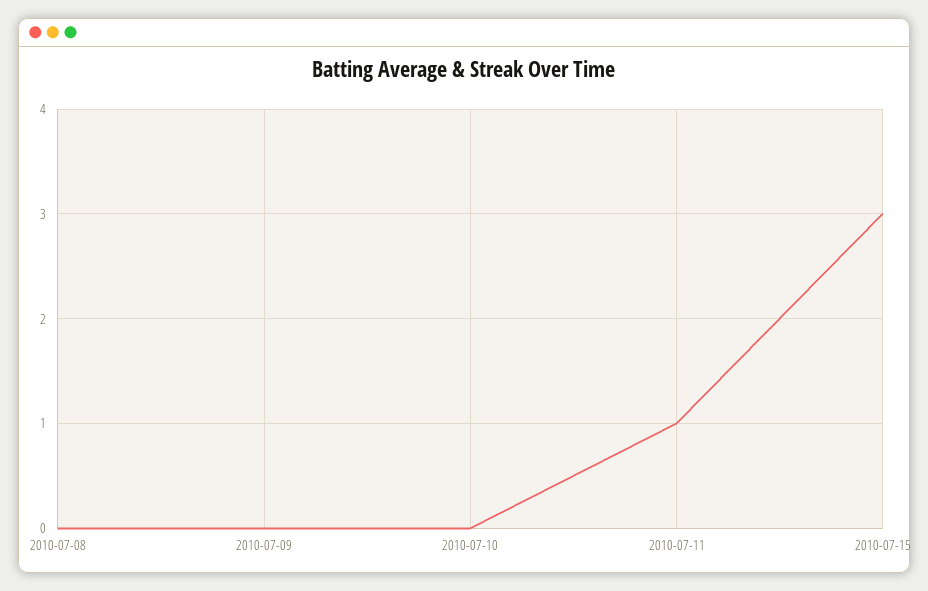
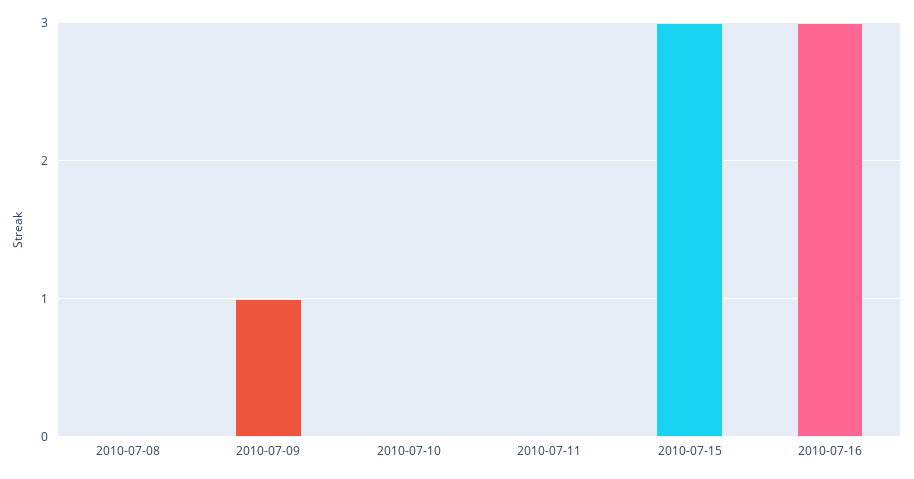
2010-07-09: 0 -> 1
2010-07-11: 1 -> 0
2010-07-16: none -> 3

